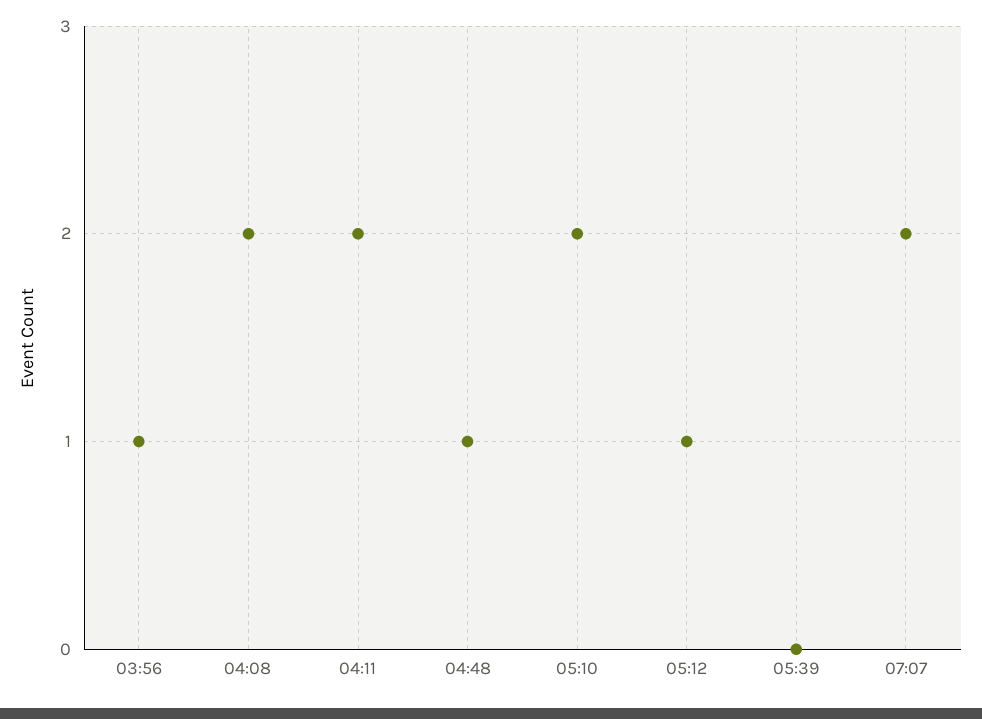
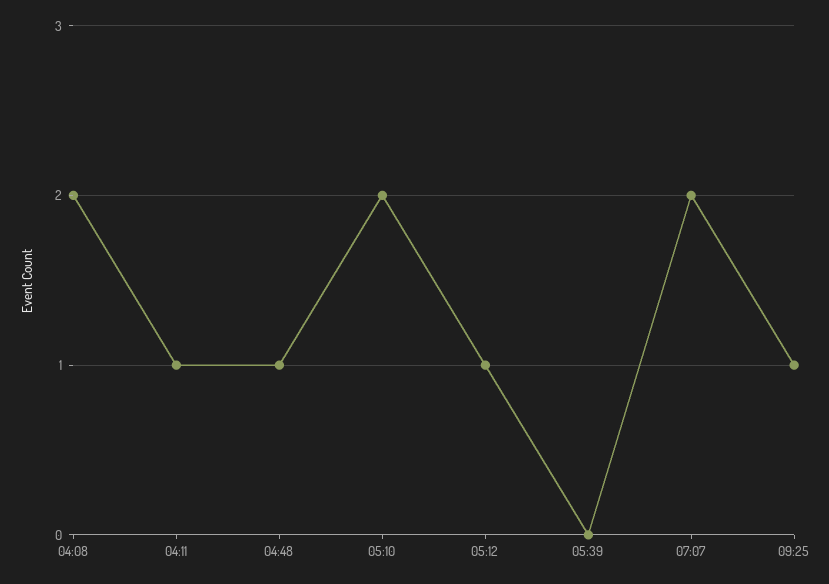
03:56: 1 -> none
04:11: 2 -> 1
09:25: none -> 1

